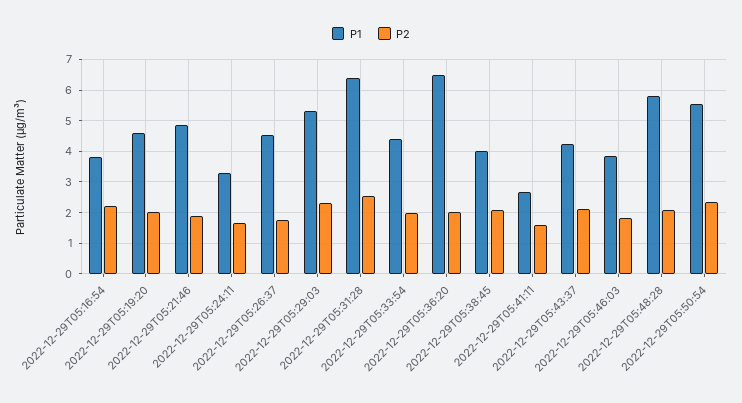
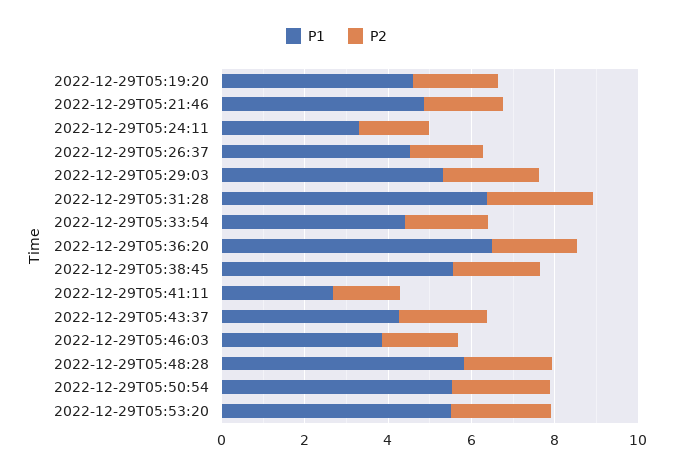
P1, 2022-12-29T05:16:54: 3.8 -> none
P2, 2022-12-29T05:16:54: 2.2 -> none
P1, 2022-12-29T05:38:45: 4 -> 5.5
P1, 2022-12-29T05:53:20: none -> 5.5
P2, 2022-12-29T05:53:20: none -> 2.5

